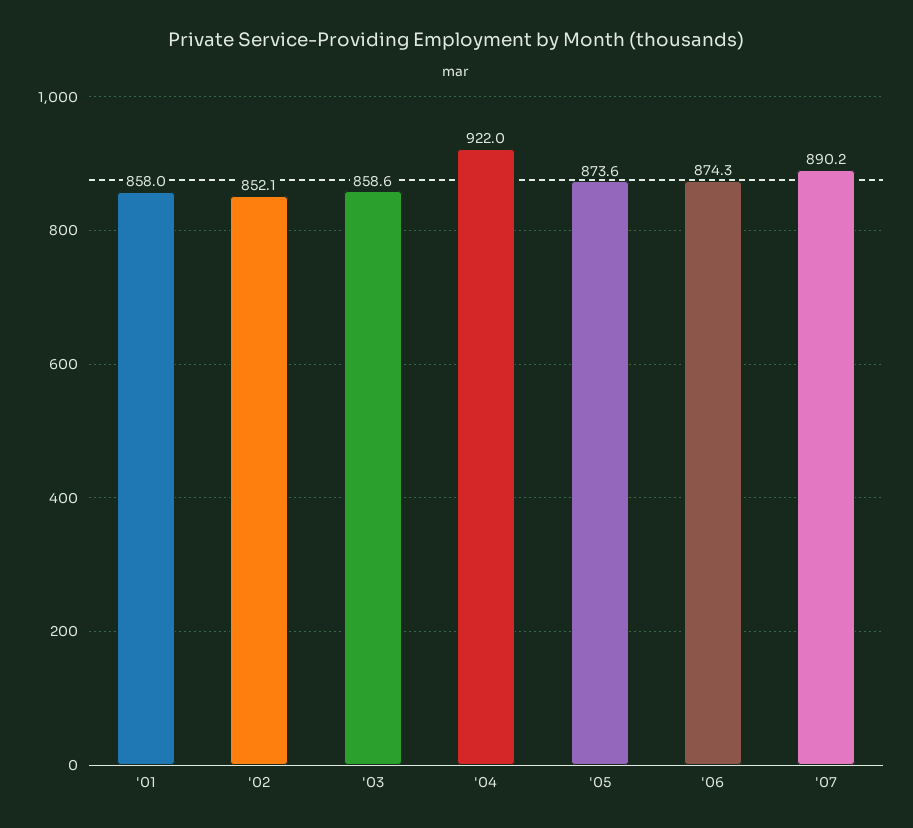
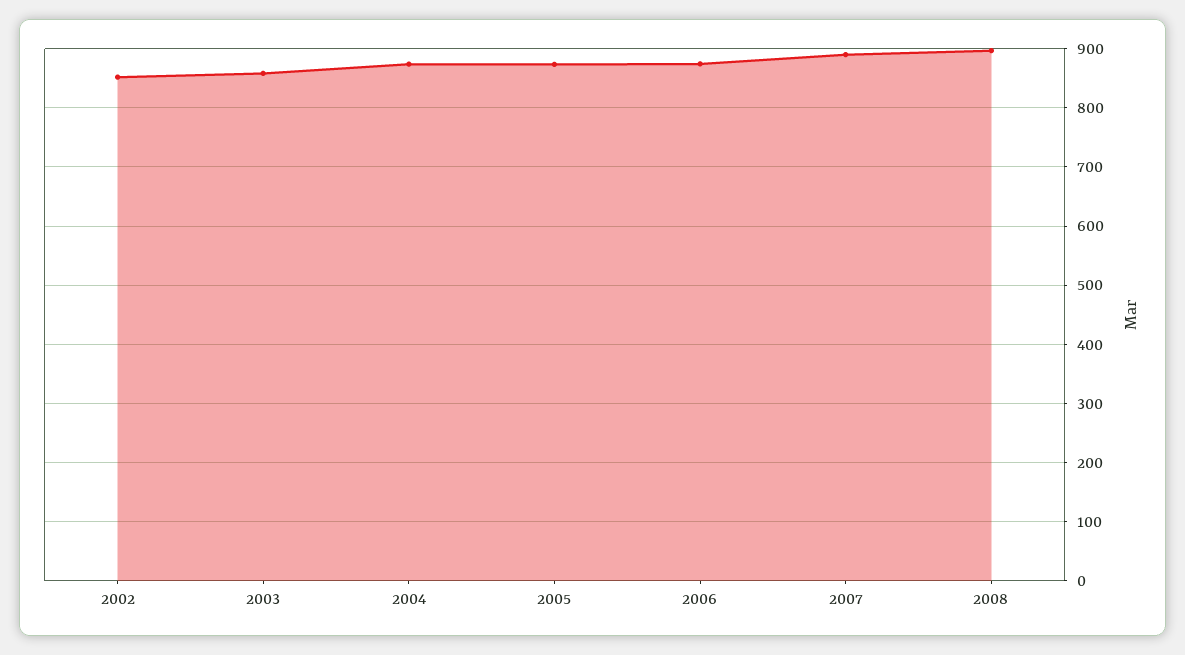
'01: 858 -> none
'04: 922 -> 880
2008: none -> 900

